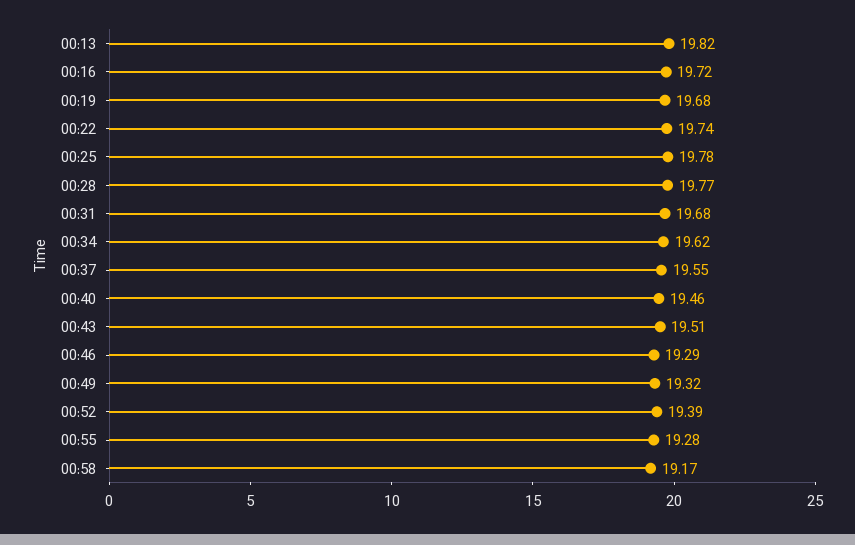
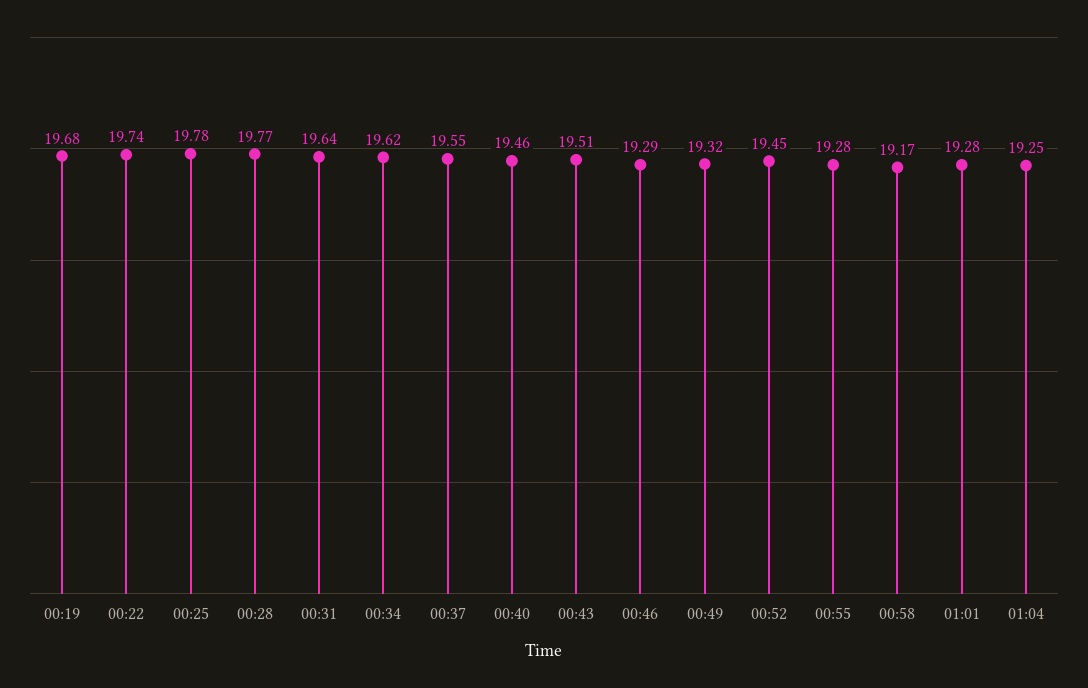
00:13: 19.82 -> none
00:16: 19.72 -> none
00:31: 19.68 -> 19.64
00:52: 19.39 -> 19.45
01:01: none -> 19.28
01:04: none -> 19.25

